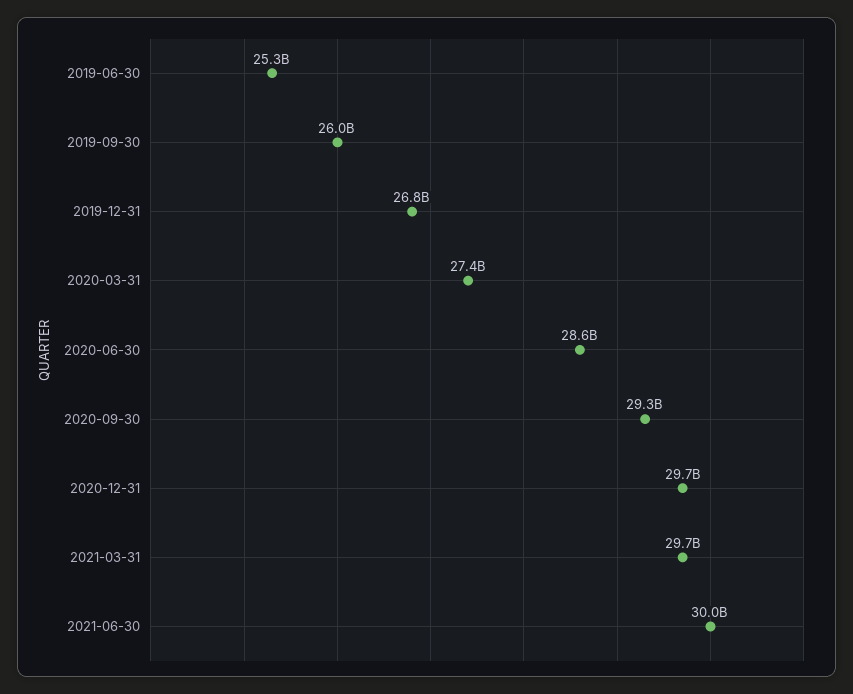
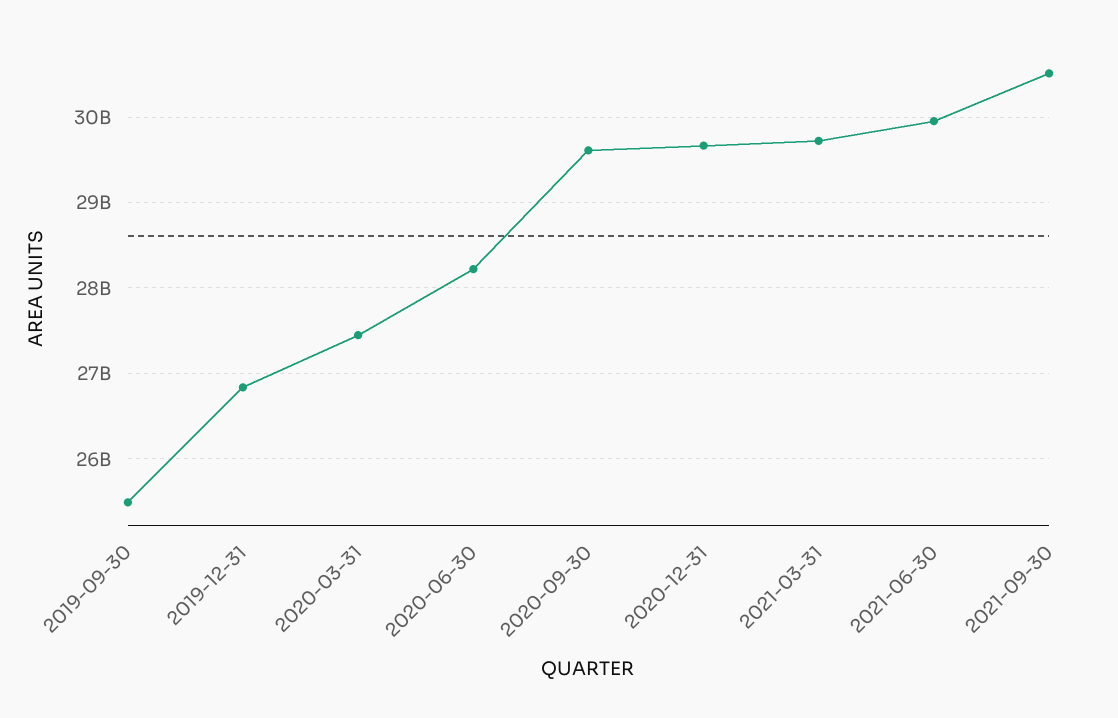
2019-06-30: 25300000000 -> none
2019-09-30: 26000000000 -> 25500000000
2020-06-30: 28600000000 -> 28200000000
2020-09-30: 29300000000 -> 29600000000
2021-09-30: none -> 30500000000

